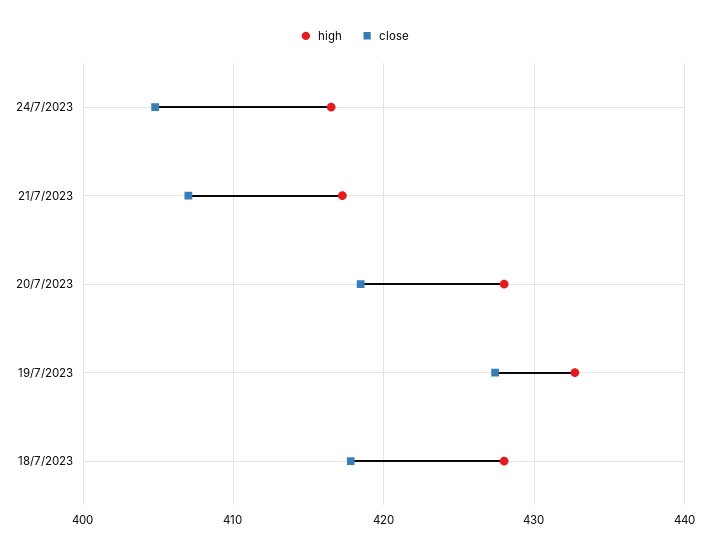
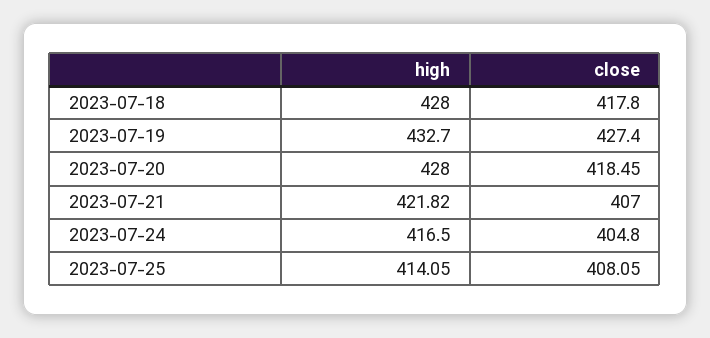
high, 21/7/2023: 417 -> 421.82
high, 2023-07-25: none -> 414.05
close, 2023-07-25: none -> 408.05

